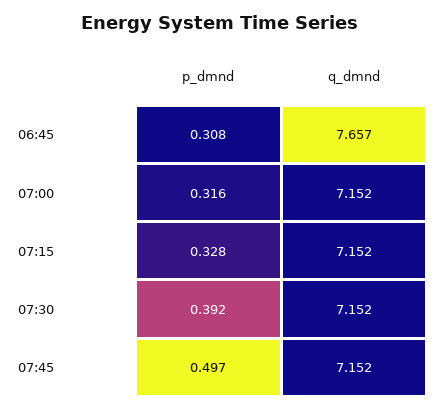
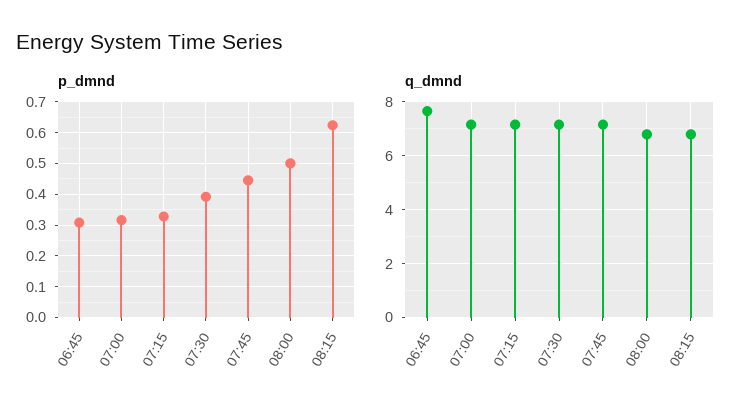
p_dmnd, 07:45: 0.497 -> 0.44
p_dmnd, 08:00: none -> 0.5
p_dmnd, 08:15: none -> 0.62
q_dmnd, 08:00: none -> 6.75
q_dmnd, 08:15: none -> 6.75

